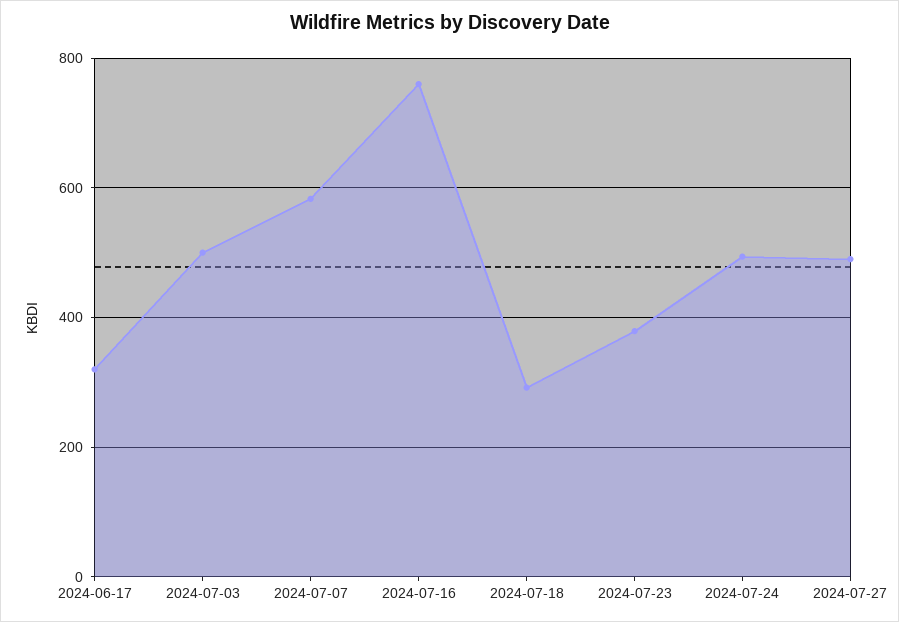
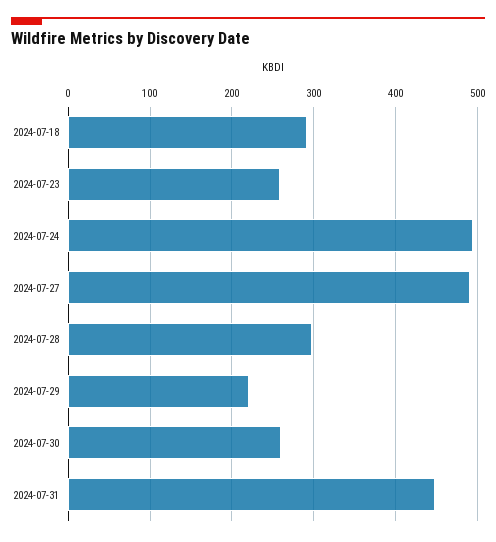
2024-06-17: 320 -> none
2024-07-03: 500 -> none
2024-07-07: 580 -> none
2024-07-16: 760 -> none
2024-07-23: 380 -> 260
2024-07-28: none -> 300
2024-07-29: none -> 220
2024-07-30: none -> 260
2024-07-31: none -> 450

